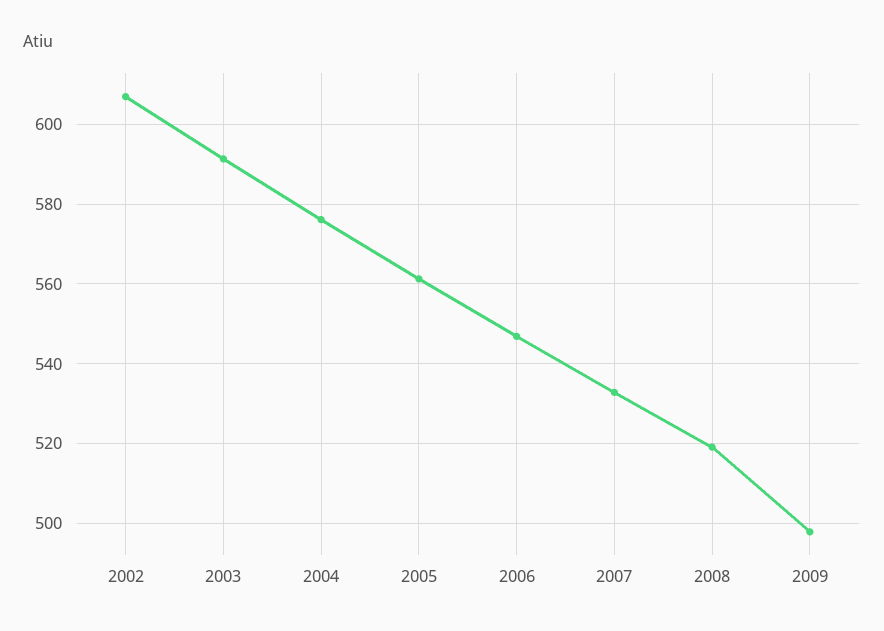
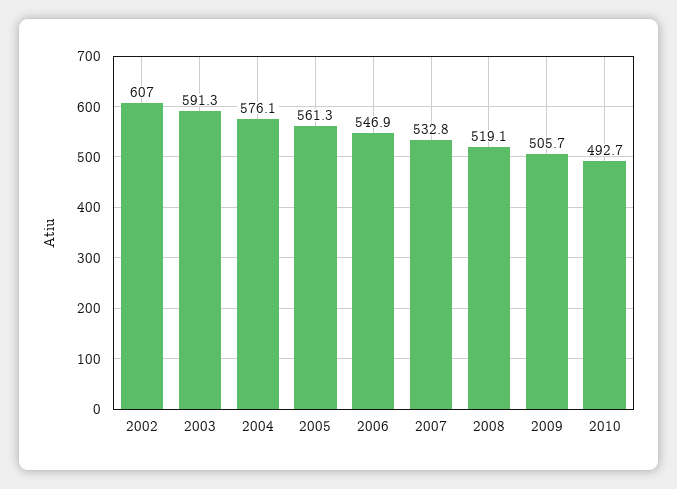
2009: 498 -> 505.7
2010: none -> 492.7

